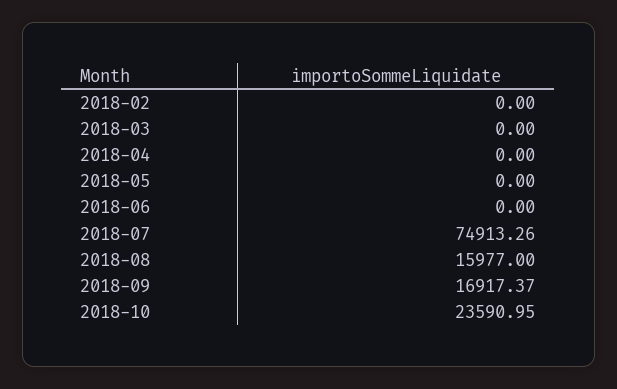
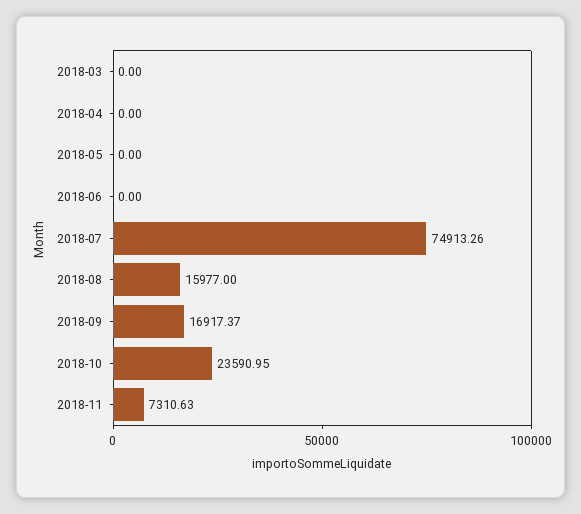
2018-02: 0 -> none
2018-11: none -> 7310.63

